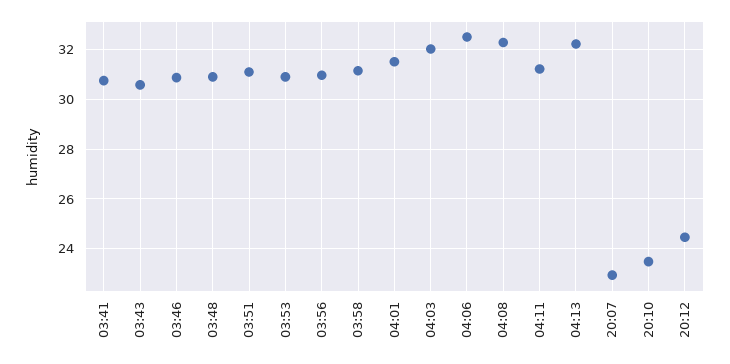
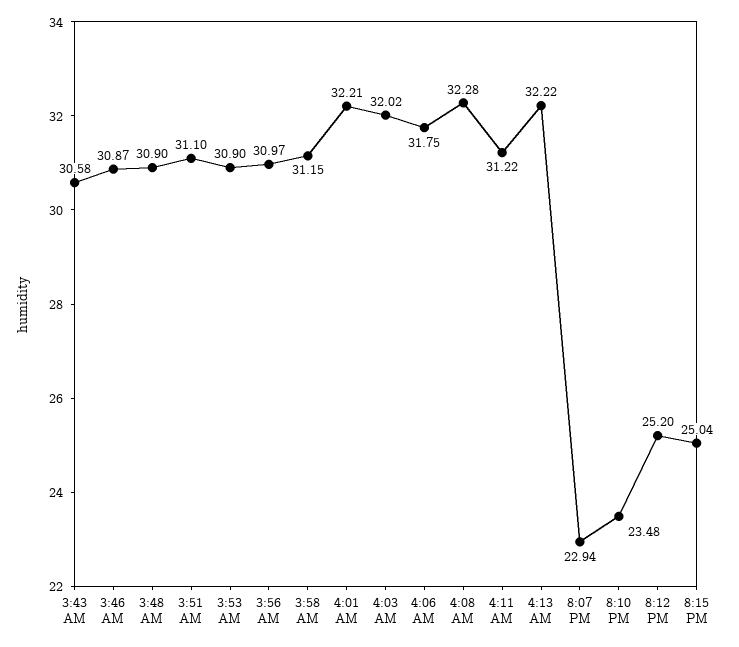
03:41: 30.75 -> none
04:01: 31.5 -> 32.21
04:06: 32.5 -> 31.75
20:12: 24.5 -> 25.2
8:15 PM: none -> 25.04

